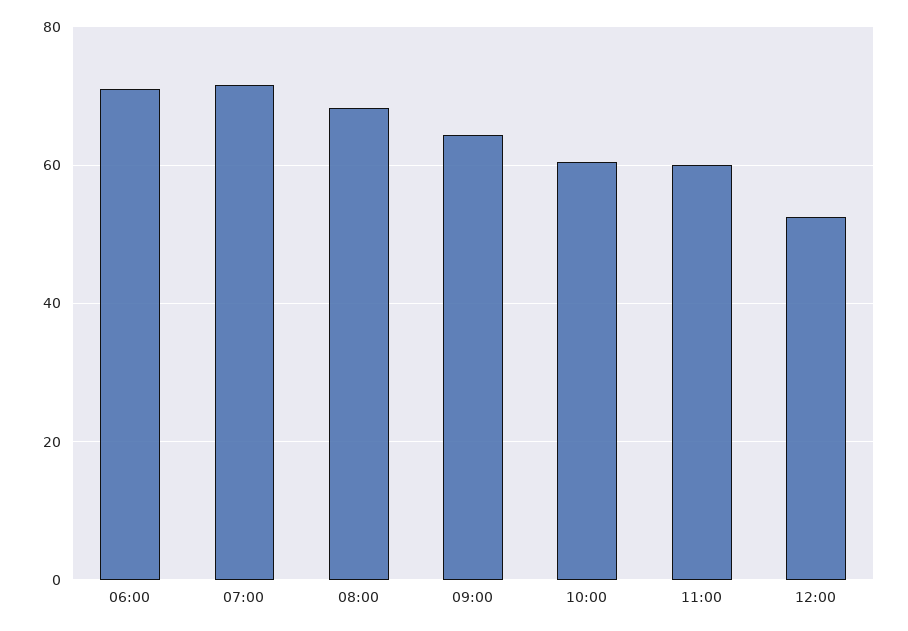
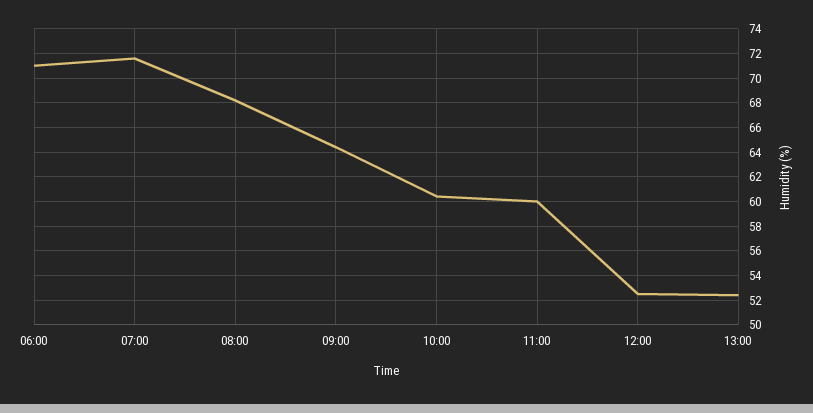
13:00: none -> 52.5

